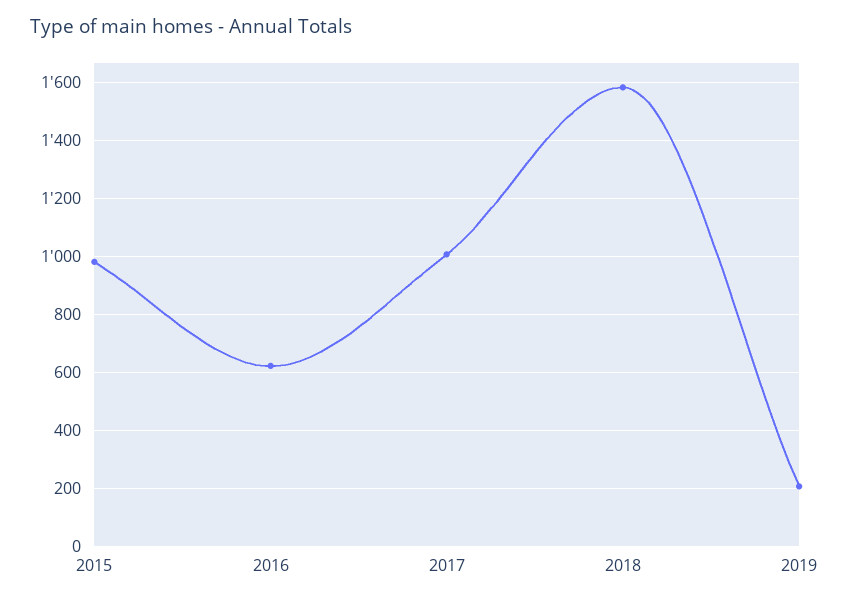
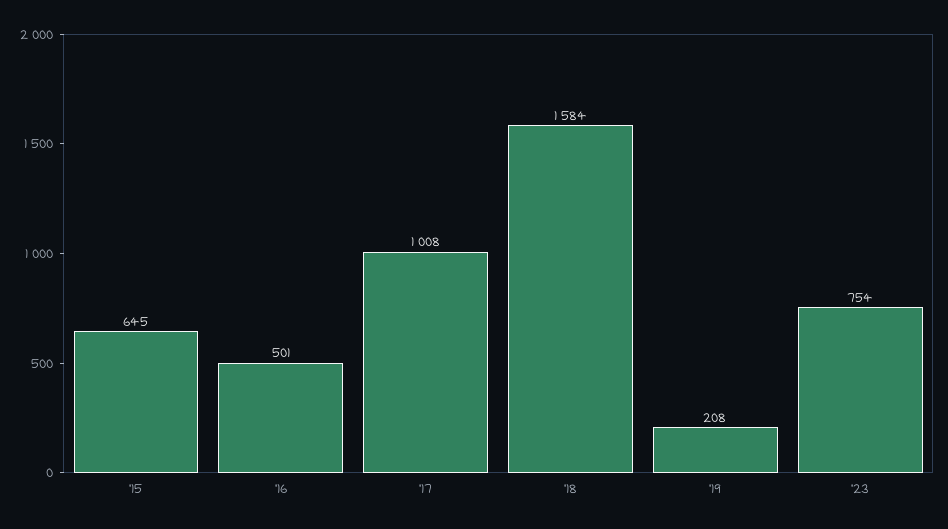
2015: 975 -> 645
2016: 625 -> 501
'23: none -> 754

